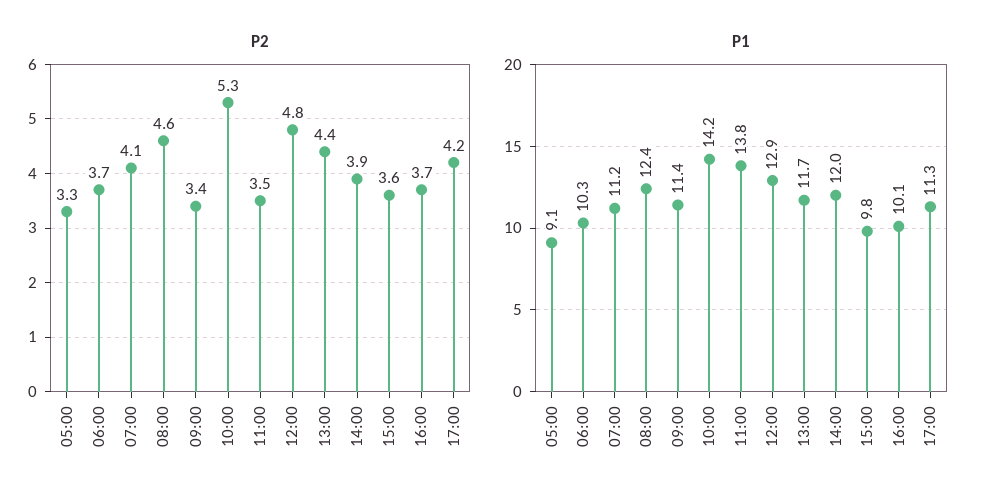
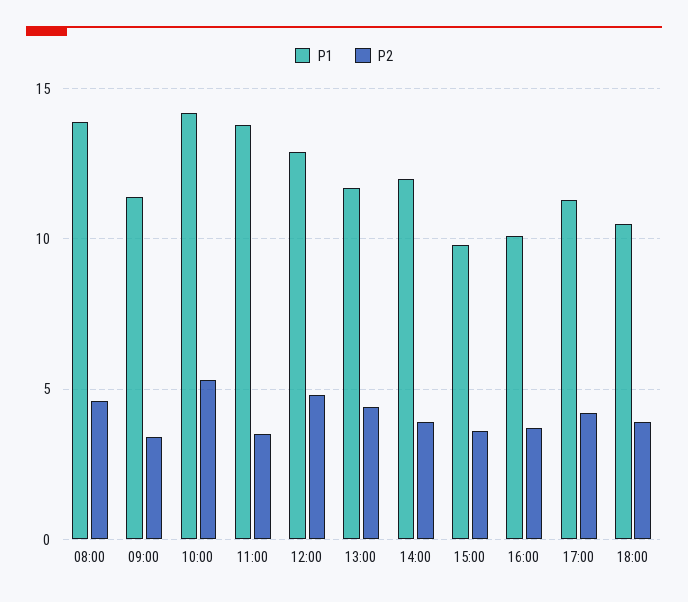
P2, 05:00: 3.3 -> none
P2, 06:00: 3.7 -> none
P2, 07:00: 4.1 -> none
P1, 05:00: 9.1 -> none
P1, 06:00: 10.3 -> none
P1, 07:00: 11.2 -> none
P1, 08:00: 12.4 -> 14
P1, 18:00: none -> 10.5
P2, 18:00: none -> 4

